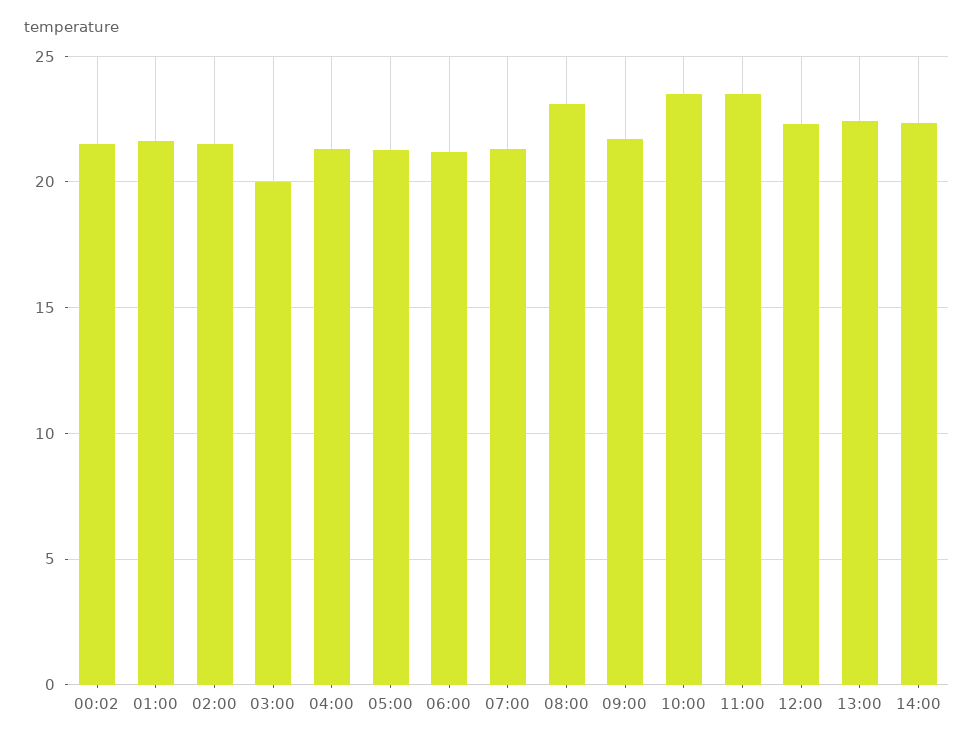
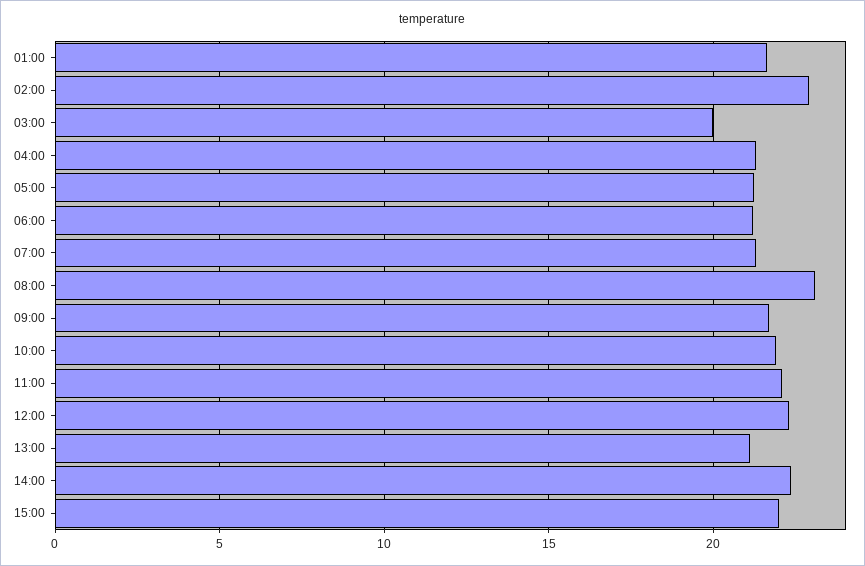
00:02: 21.5 -> none
02:00: 21.5 -> 23
10:00: 23.5 -> 22
11:00: 23.5 -> 22
13:00: 22.5 -> 21
15:00: none -> 22

